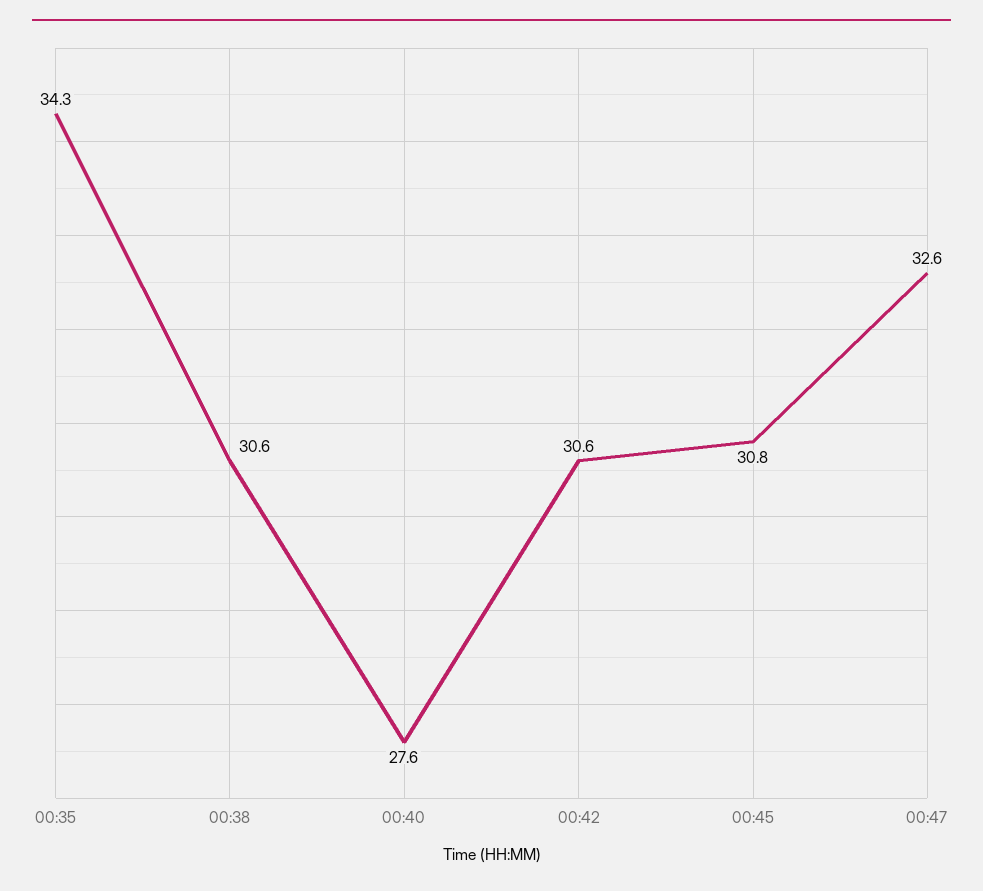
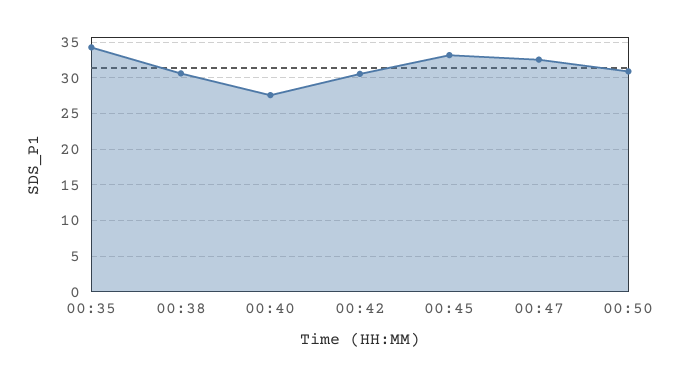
00:45: 30.8 -> 33
00:50: none -> 31

